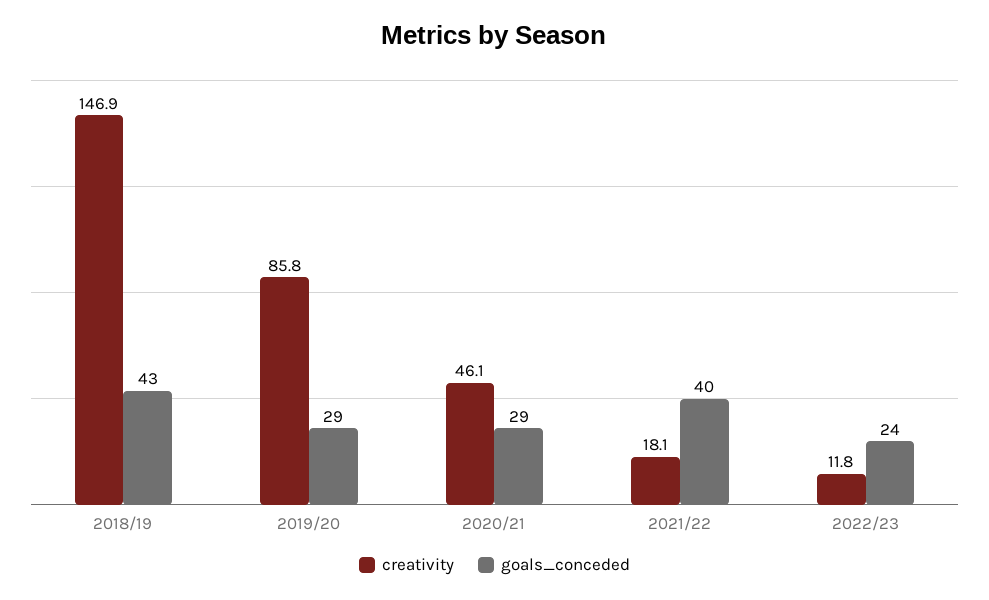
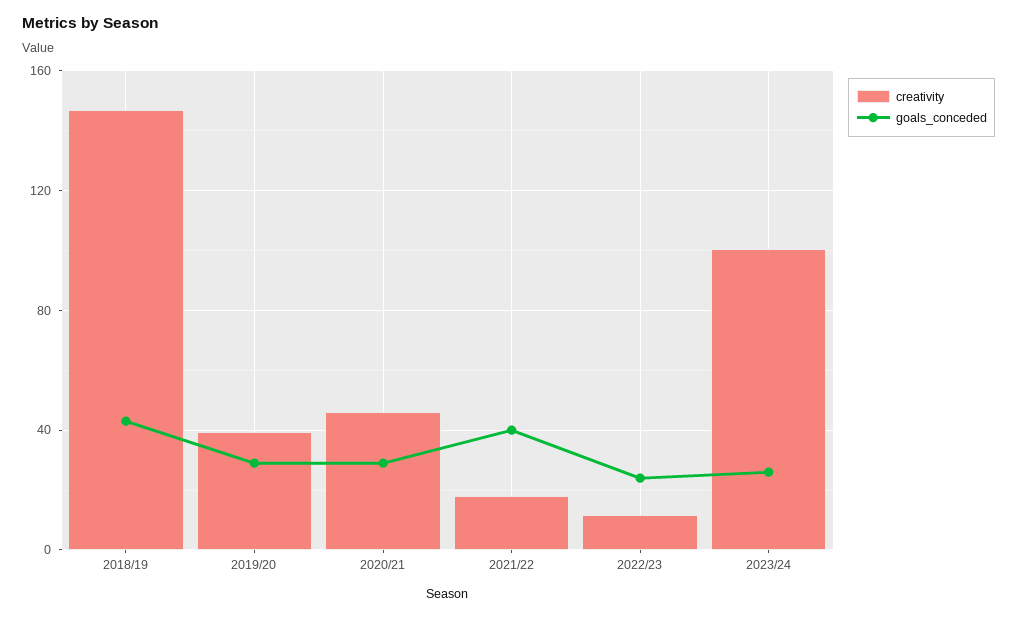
creativity, 2019/20: 85.8 -> 40
creativity, 2023/24: none -> 100
goals_conceded, 2023/24: none -> 25

